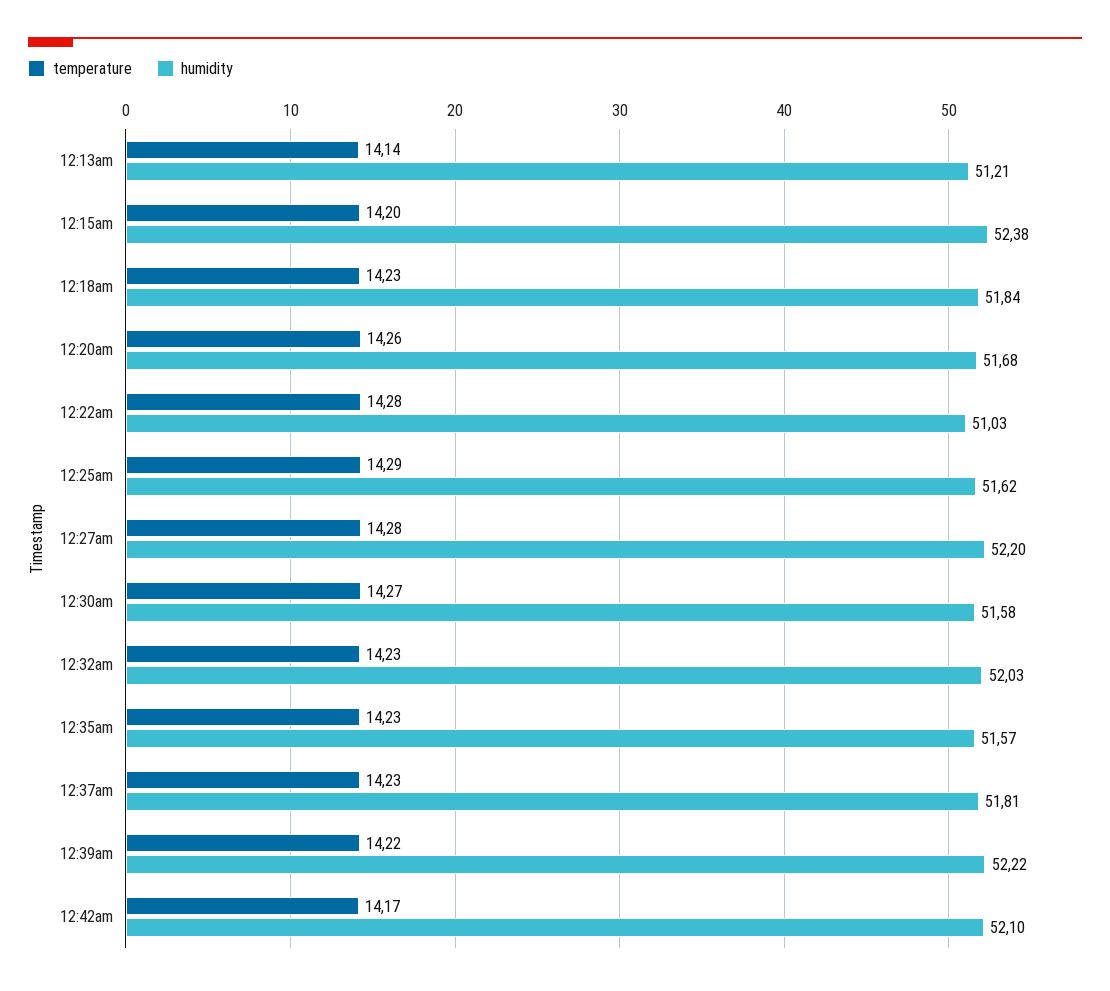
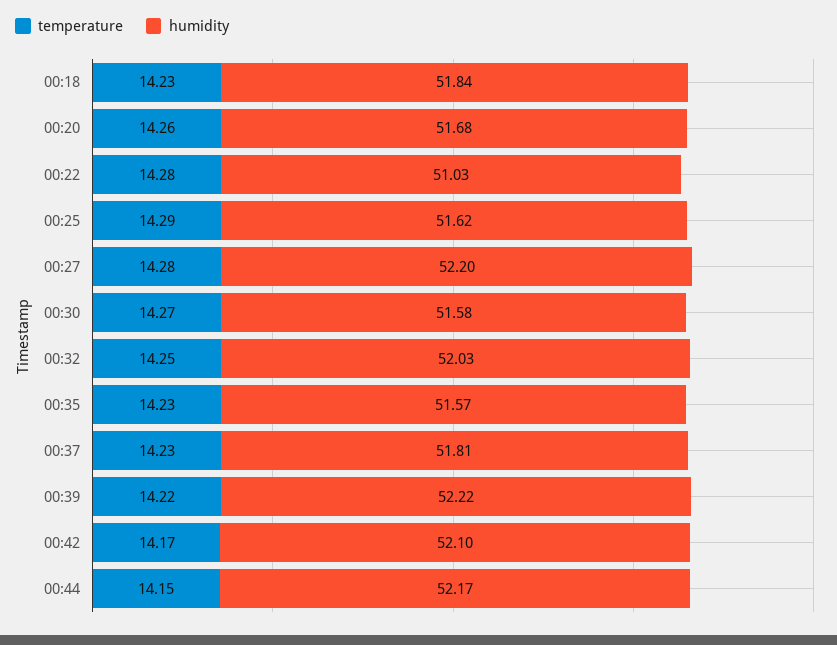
temperature, 12:13am: 14.14 -> none
humidity, 12:13am: 51.21 -> none
temperature, 12:15am: 14.2 -> none
humidity, 12:15am: 52.38 -> none
temperature, 12:32am: 14.23 -> 14.25
temperature, 00:44: none -> 14.15
humidity, 00:44: none -> 52.17

